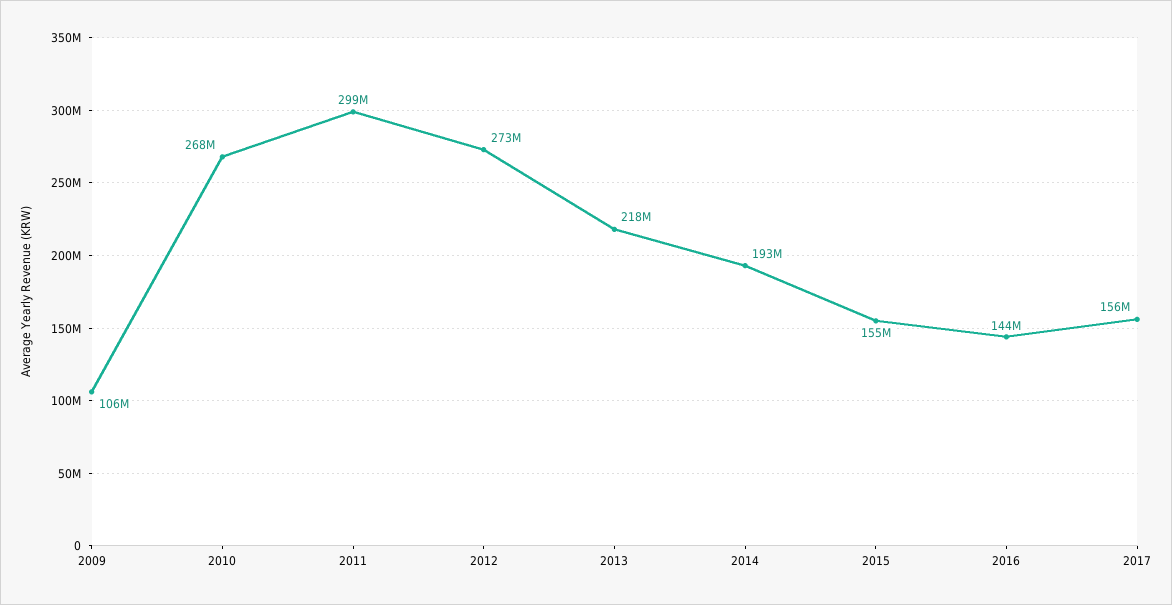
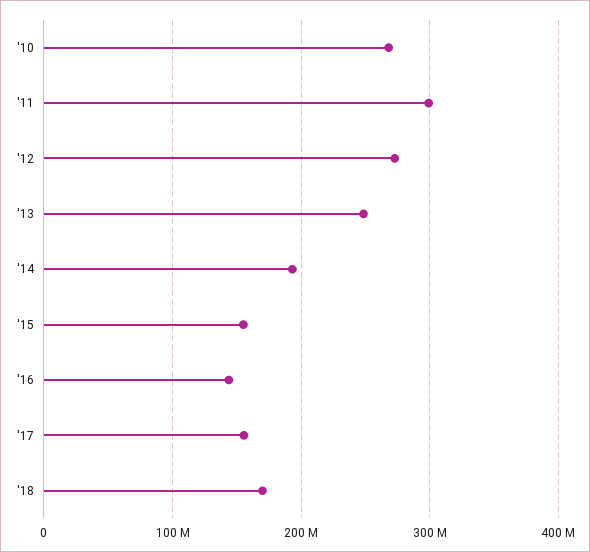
2009: 106000000 -> none
2013: 218000000 -> 250000000
'18: none -> 170000000

